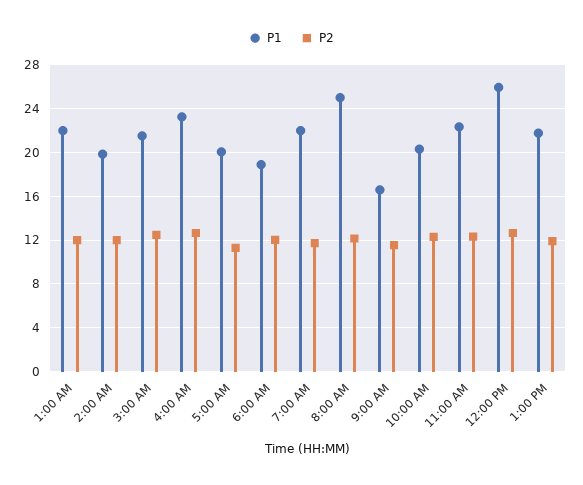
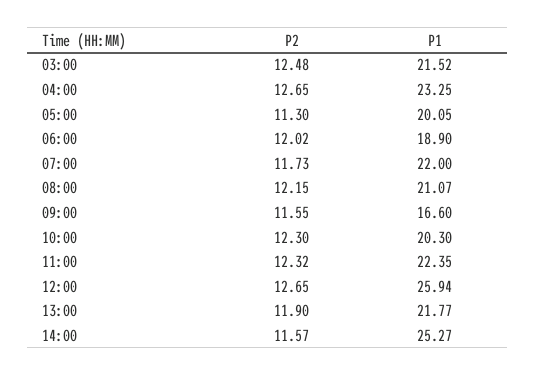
P1, 1:00 AM: 22 -> none
P2, 1:00 AM: 12 -> none
P1, 2:00 AM: 20 -> none
P2, 2:00 AM: 12 -> none
P1, 8:00 AM: 25 -> 21.07
P2, 14:00: none -> 11.57
P1, 14:00: none -> 25.27

